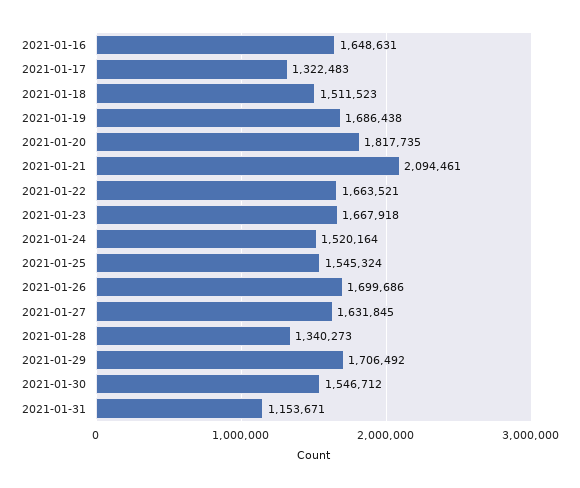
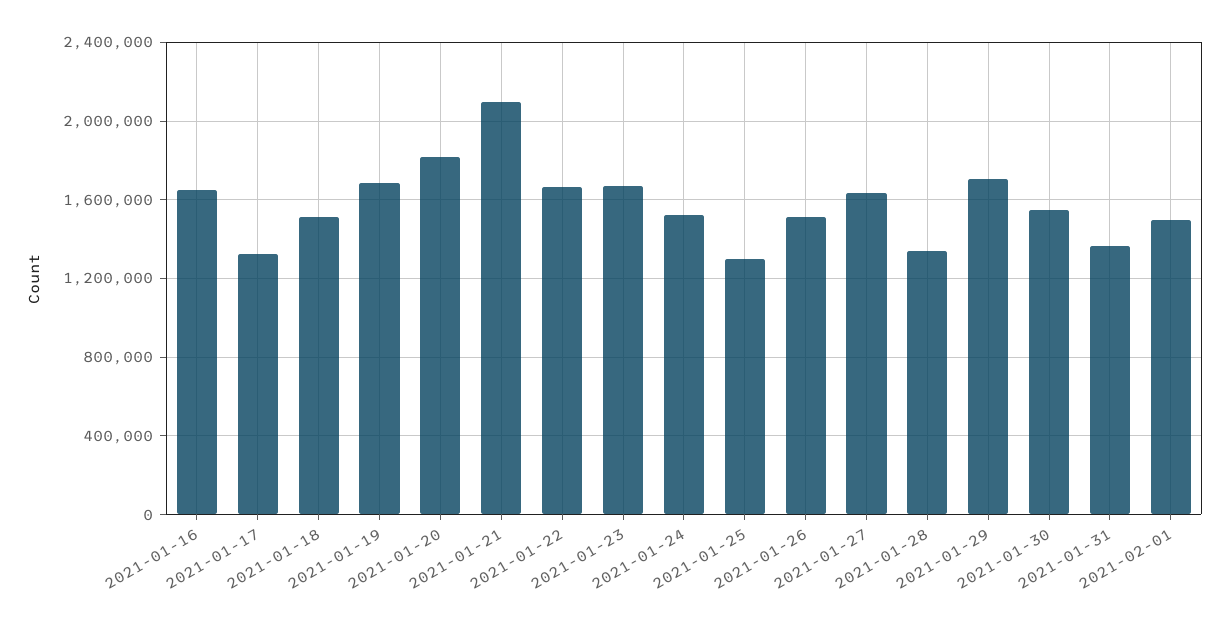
2021-01-25: 1545324 -> 1300000
2021-01-26: 1699686 -> 1500000
2021-01-31: 1153671 -> 1350000
2021-02-01: none -> 1500000

